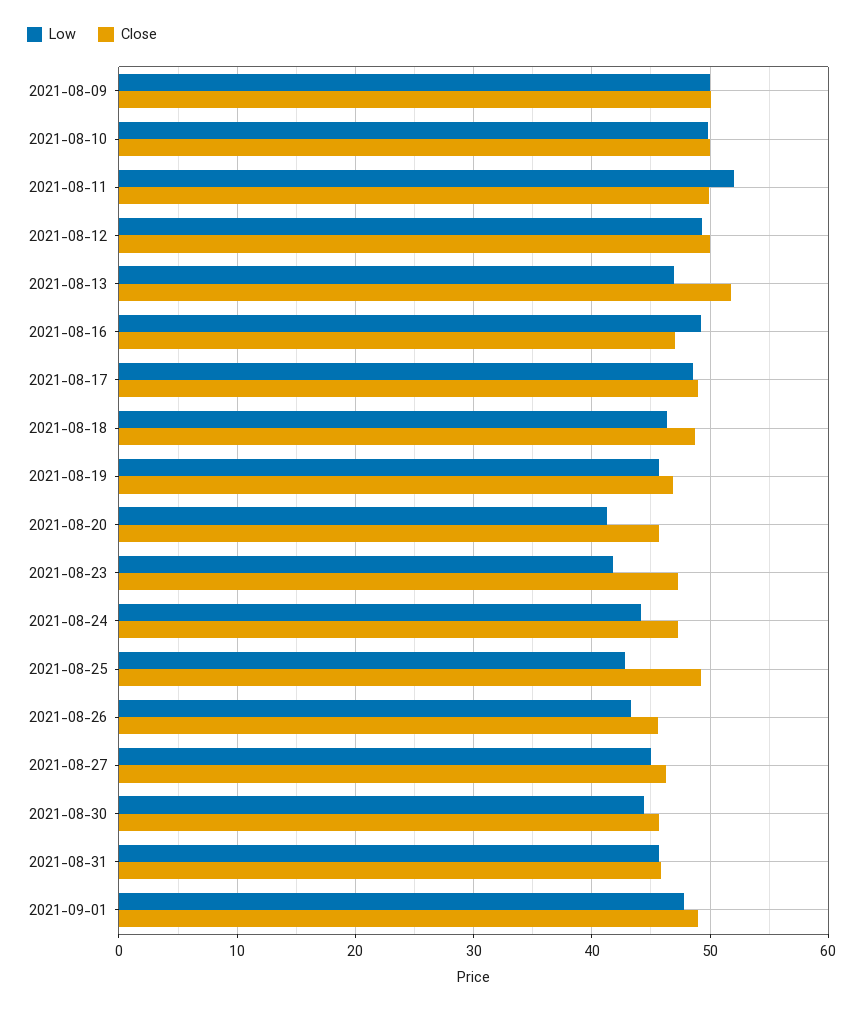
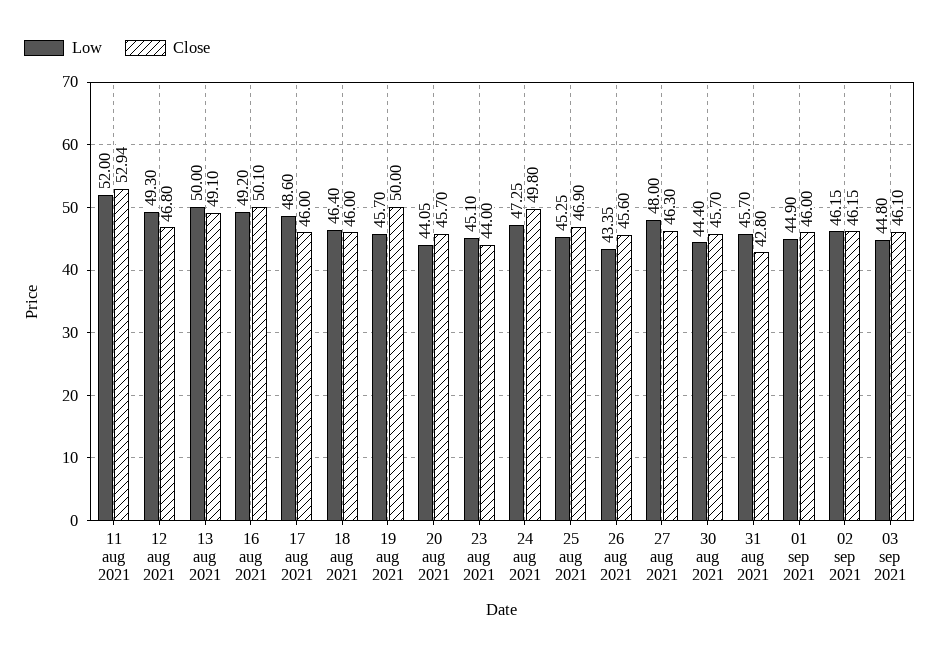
Low, 2021-08-09: 50 -> none
Close, 2021-08-09: 50 -> none
Low, 2021-08-10: 50 -> none
Close, 2021-08-10: 50 -> none
Close, 2021-08-11: 50 -> 52.94
Close, 2021-08-12: 50 -> 46.8
Low, 2021-08-13: 47 -> 50
Close, 2021-08-13: 52 -> 49.1
Close, 2021-08-16: 47 -> 50.1
Close, 2021-08-17: 49 -> 46
Close, 2021-08-18: 49 -> 46
Close, 2021-08-19: 47 -> 50
Low, 2021-08-20: 41 -> 44.05
Low, 2021-08-23: 42 -> 45.1
Close, 2021-08-23: 47 -> 44
Low, 2021-08-24: 44 -> 47.25
Close, 2021-08-24: 47 -> 49.8
Low, 2021-08-25: 43 -> 45.25
Close, 2021-08-25: 49 -> 46.9
Low, 2021-08-27: 45 -> 48
Close, 2021-08-31: 46 -> 42.8
Low, 2021-09-01: 48 -> 44.9
Close, 2021-09-01: 49 -> 46
Low, 02 sep 2021: none -> 46.15
Close, 02 sep 2021: none -> 46.15
Low, 03 sep 2021: none -> 44.8
Close, 03 sep 2021: none -> 46.1

